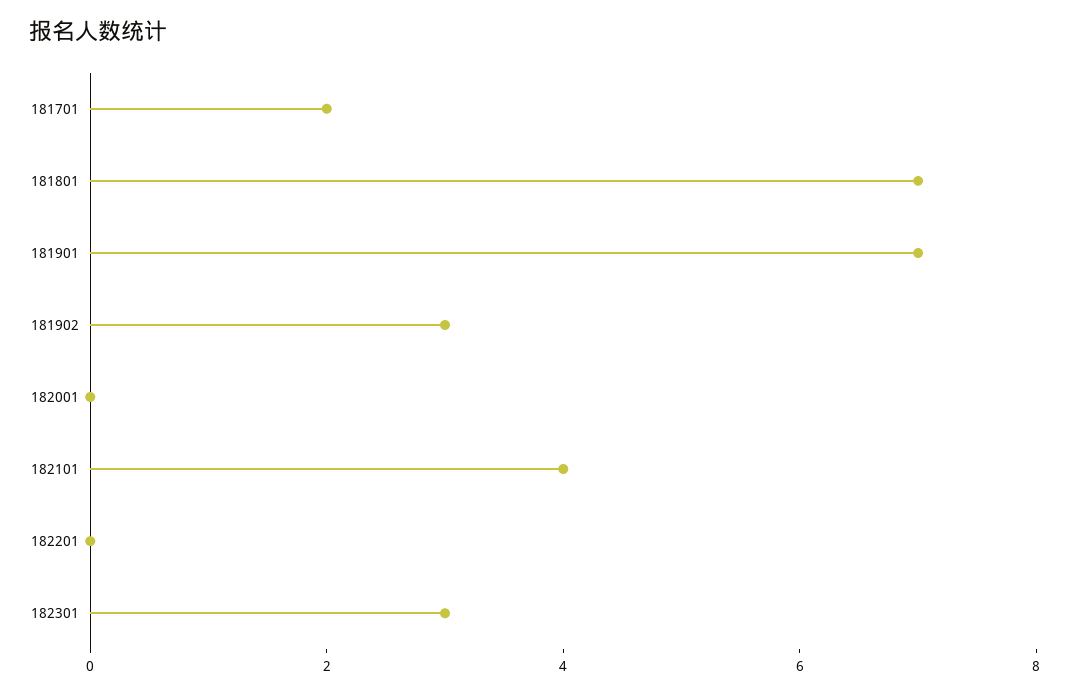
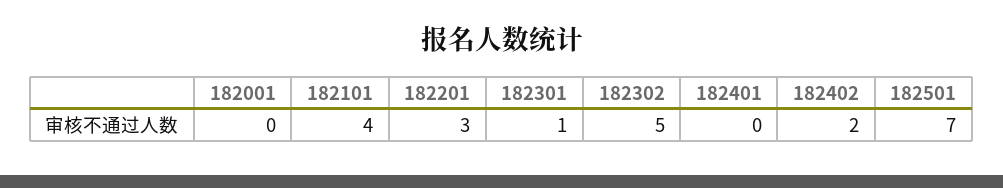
181701: 2 -> none
181801: 7 -> none
181901: 7 -> none
181902: 3 -> none
182201: 0 -> 3
182301: 3 -> 1
182302: none -> 5
182401: none -> 0
182402: none -> 2
182501: none -> 7

